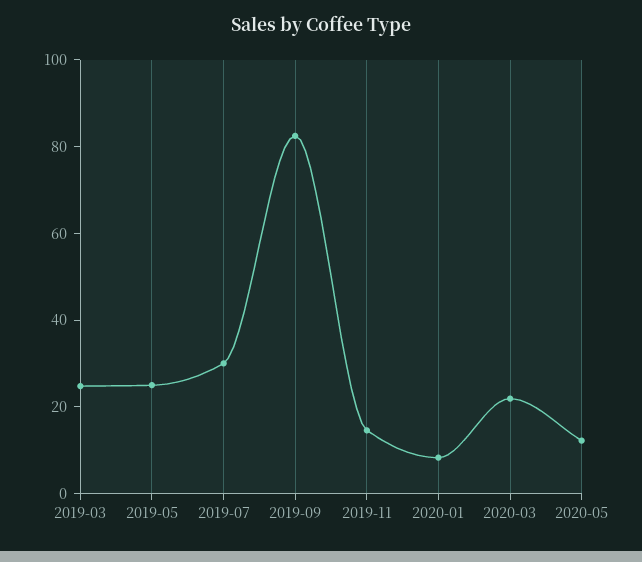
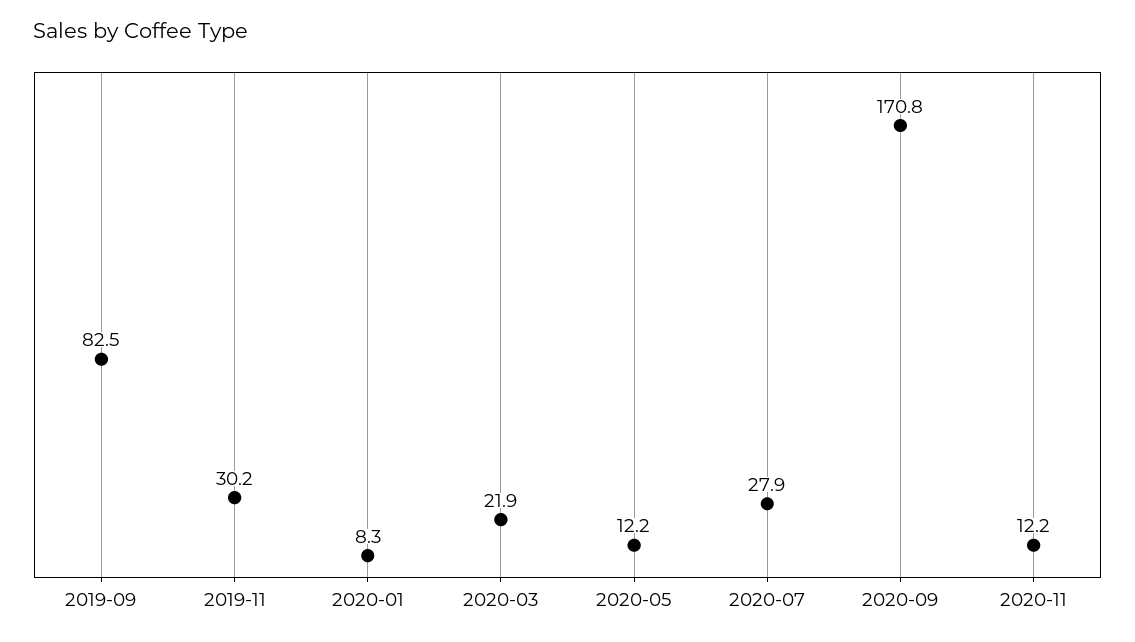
2019-03: 25 -> none
2019-05: 25 -> none
2019-07: 30 -> none
2019-11: 15 -> 30.2
2020-07: none -> 27.9
2020-09: none -> 170.8
2020-11: none -> 12.2

